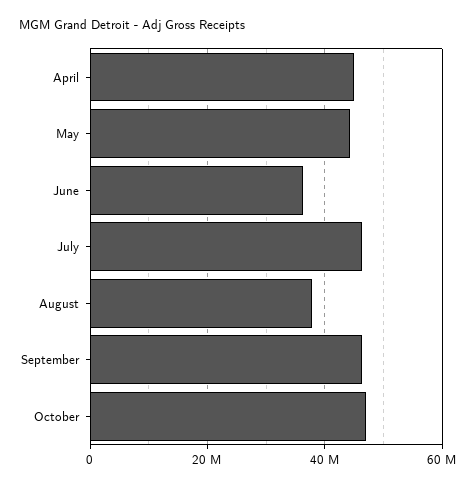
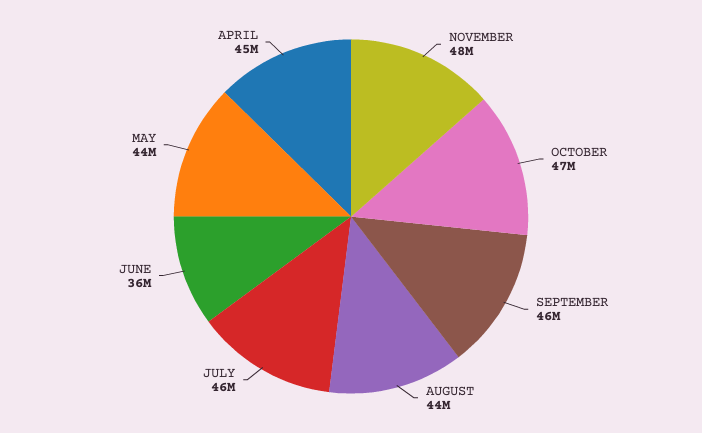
August: 38000000 -> 44000000
NOVEMBER: none -> 48000000

